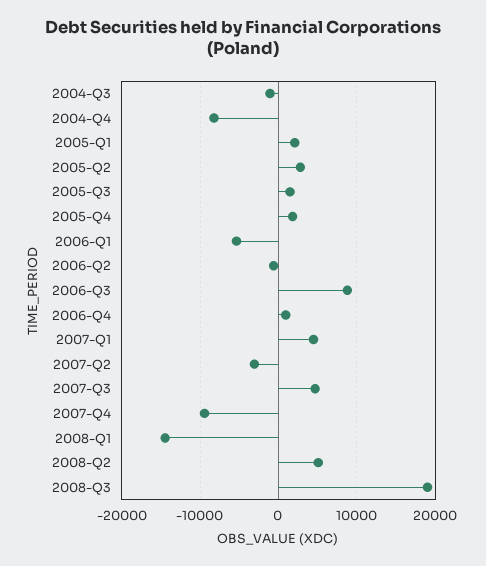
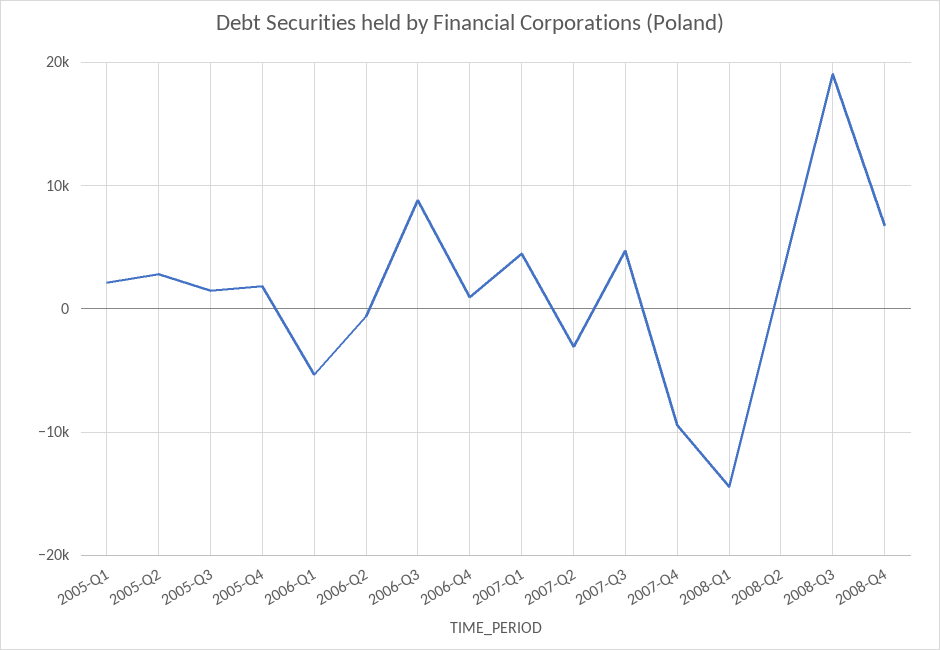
2004-Q3: -1000 -> none
2004-Q4: -8000 -> none
2008-Q2: 5000 -> 2000
2008-Q4: none -> 7000

